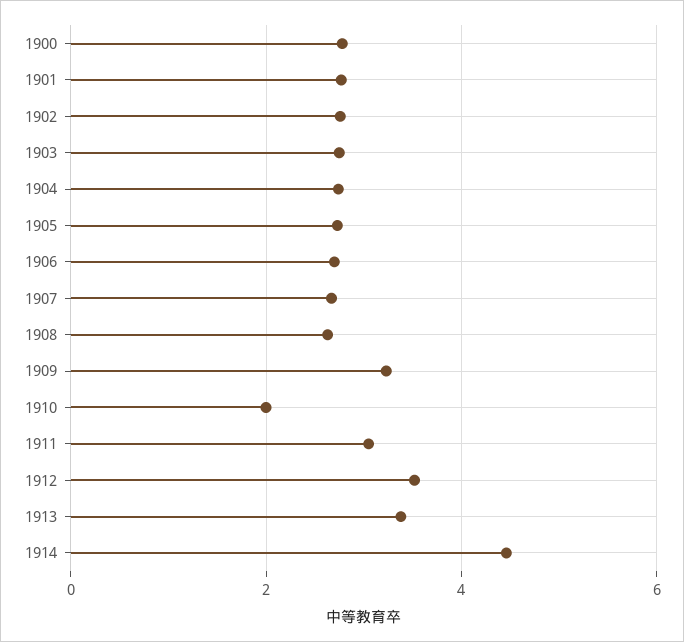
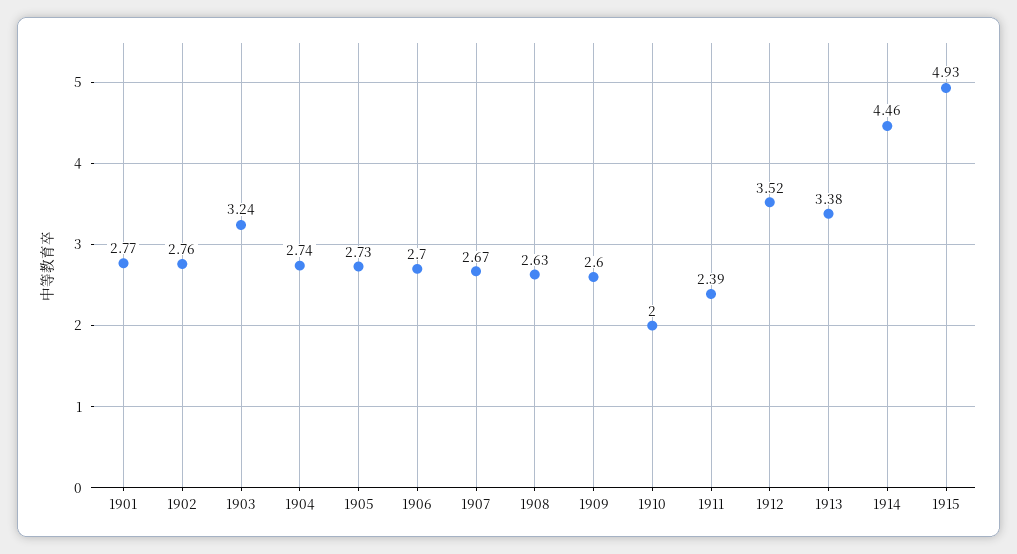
1900: 2.8 -> none
1903: 2.8 -> 3.24
1909: 3.2 -> 2.6
1911: 3 -> 2.39
1915: none -> 4.93

